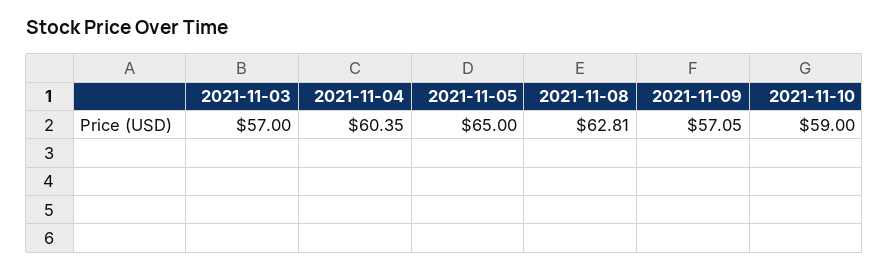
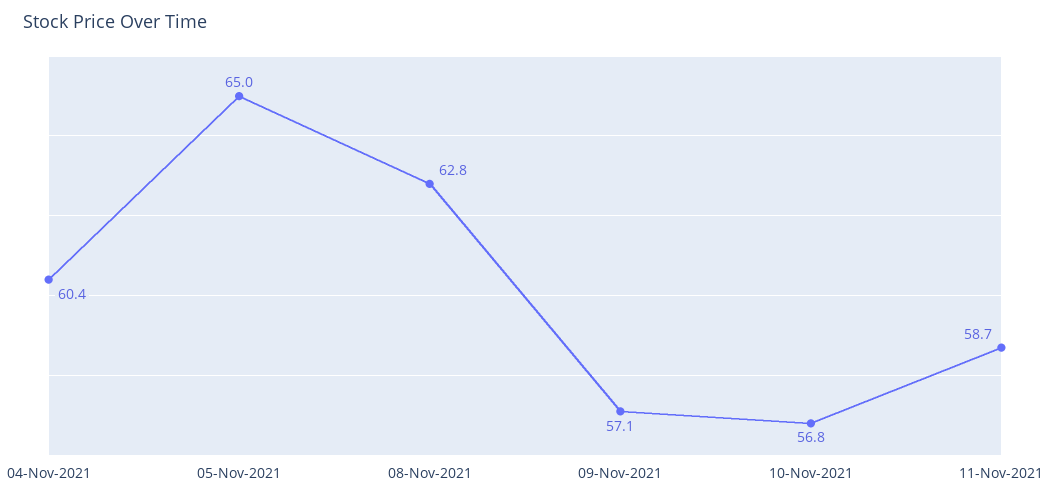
2021-11-03: 57 -> none
2021-11-10: 59 -> 56.8
11-Nov-2021: none -> 58.7

